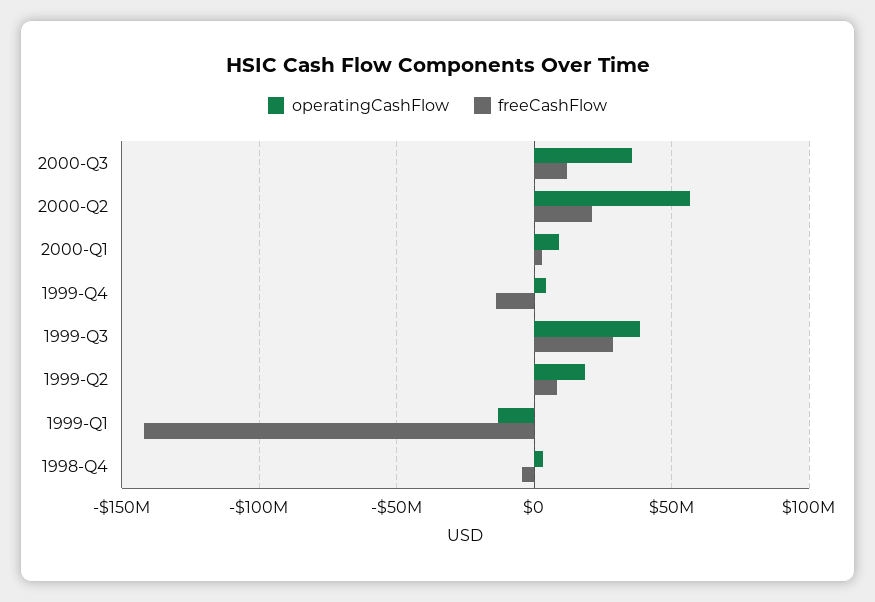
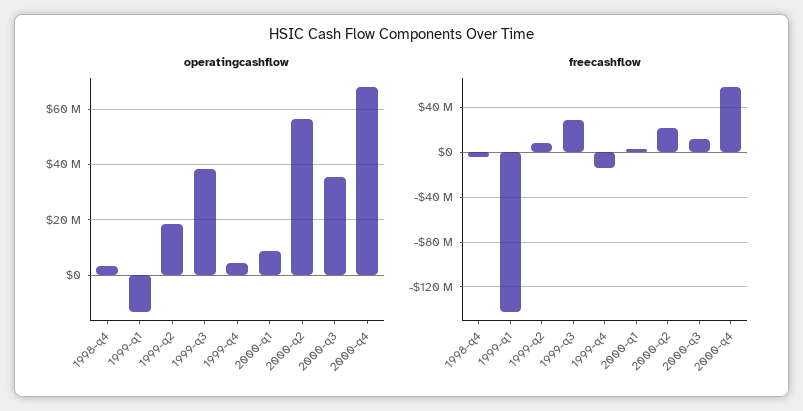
operatingCashFlow, 2000-q4: none -> 67500000
freeCashFlow, 2000-q4: none -> 60000000

